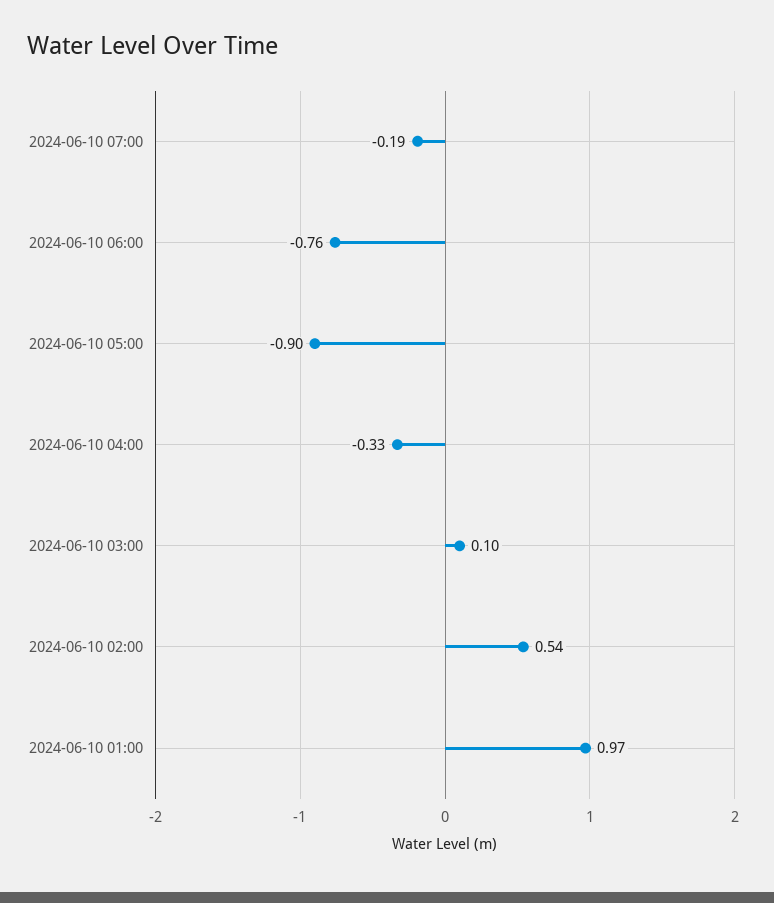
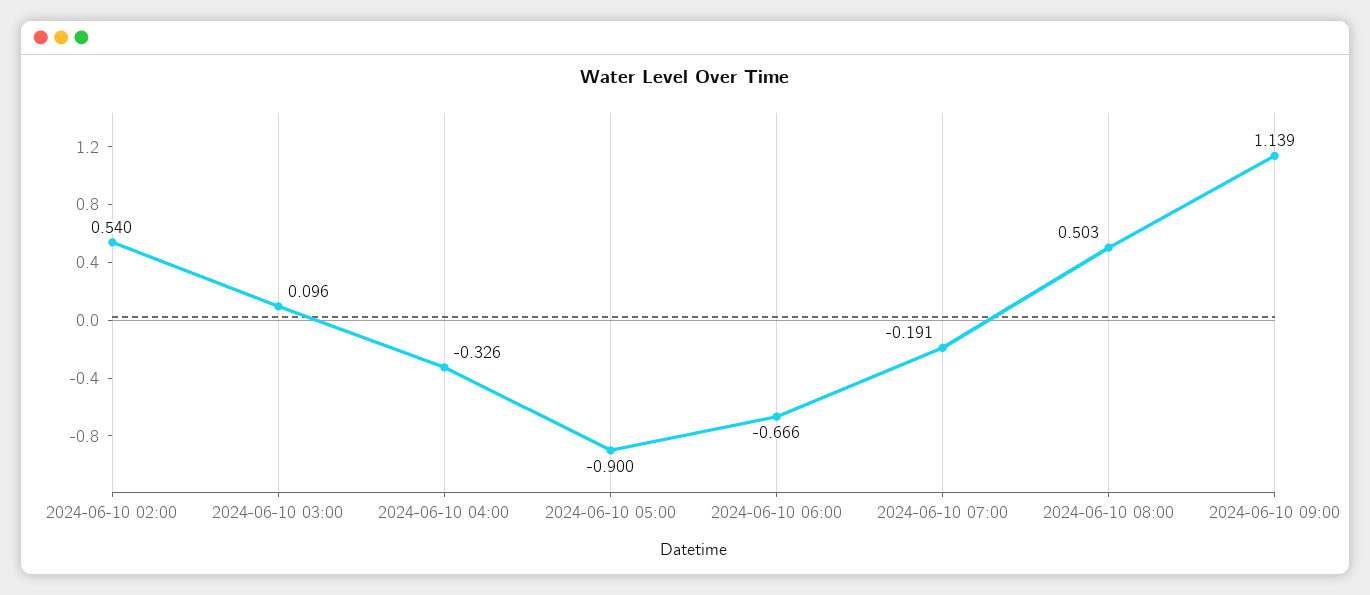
2024-06-10 06:00: -0.76 -> -0.666
2024-06-10 01:00: 0.97 -> none
2024-06-10 08:00: none -> 0.503
2024-06-10 09:00: none -> 1.139

